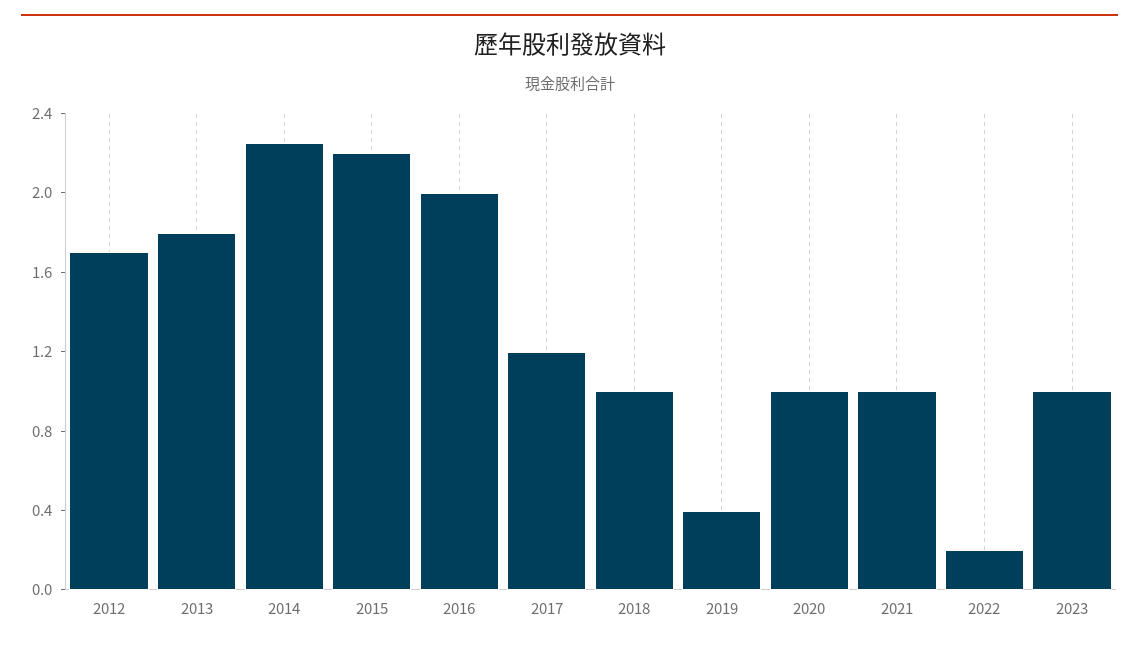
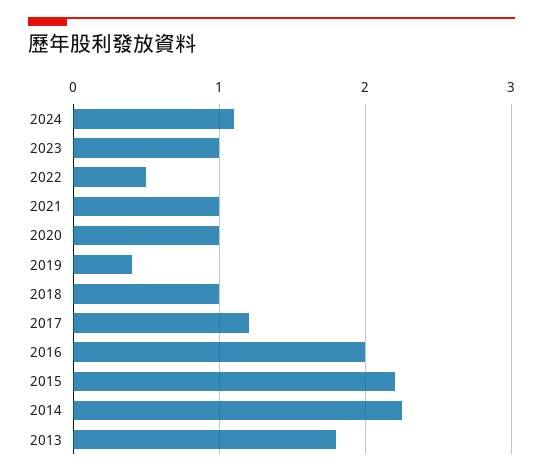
2012: 1.7 -> none
2022: 0.2 -> 0.5
2024: none -> 1.1

